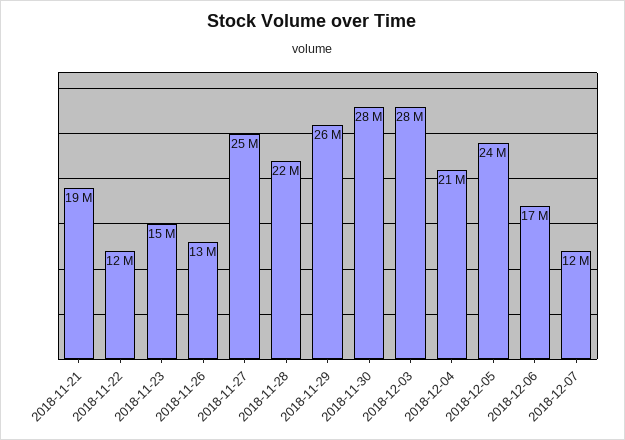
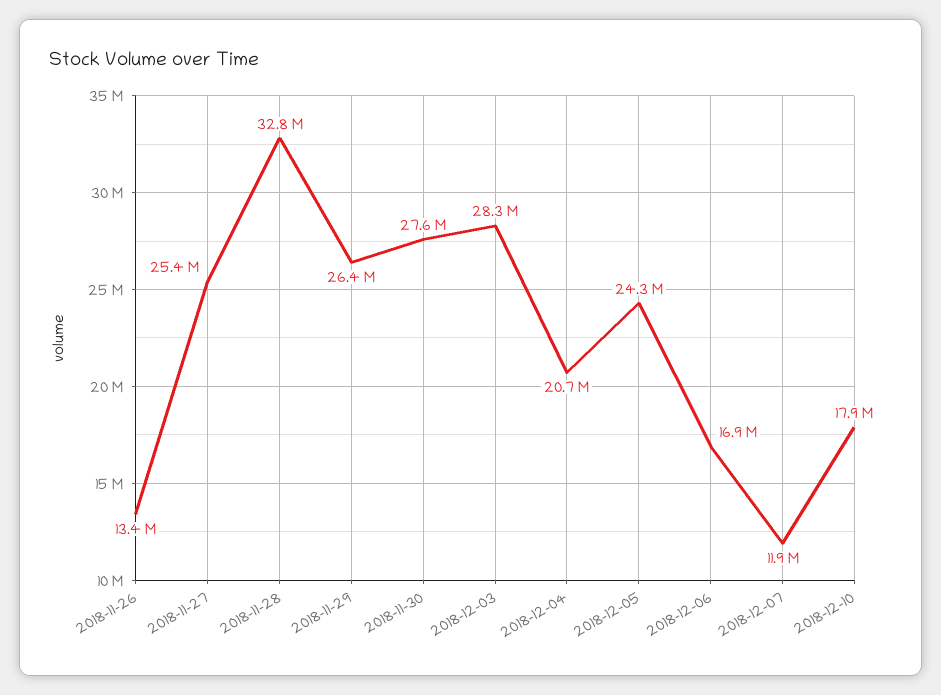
2018-11-21: 19000000 -> none
2018-11-22: 12000000 -> none
2018-11-23: 15000000 -> none
2018-11-28: 22000000 -> 32800000
2018-12-10: none -> 17900000

